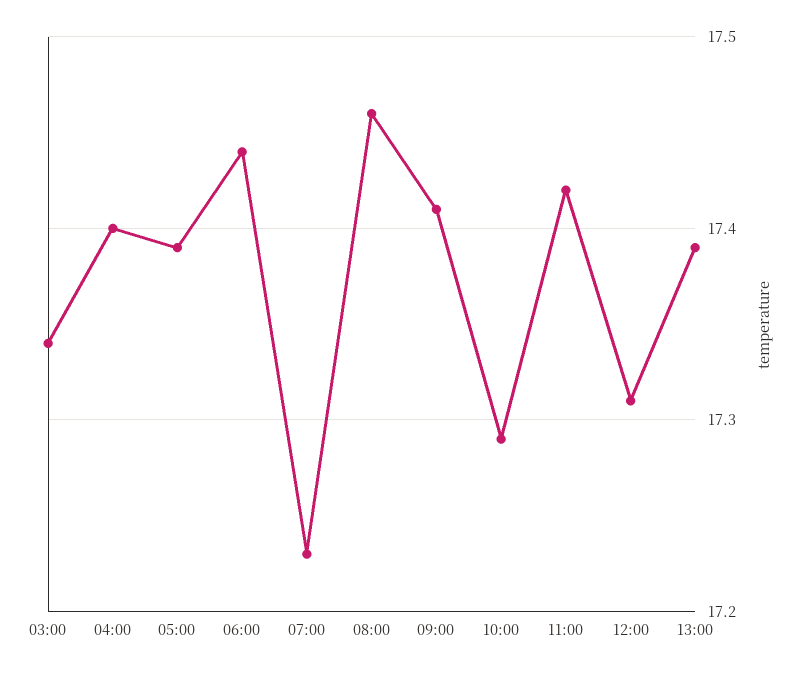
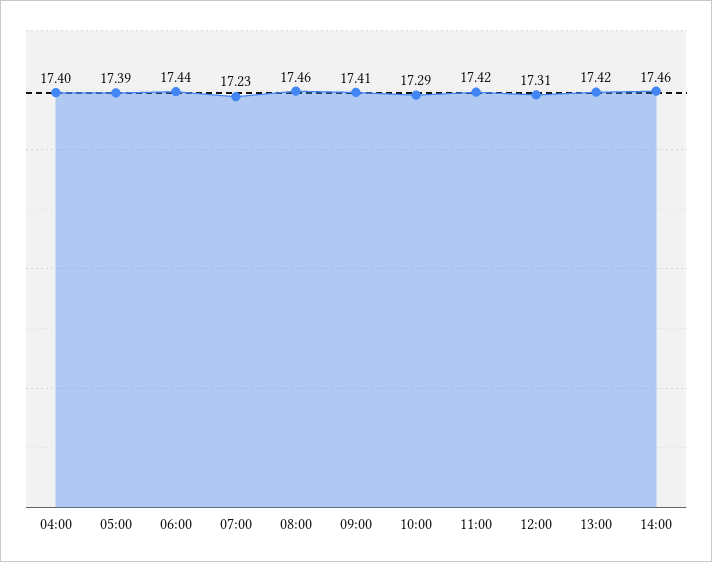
03:00: 17.34 -> none
13:00: 17.39 -> 17.42
14:00: none -> 17.46

